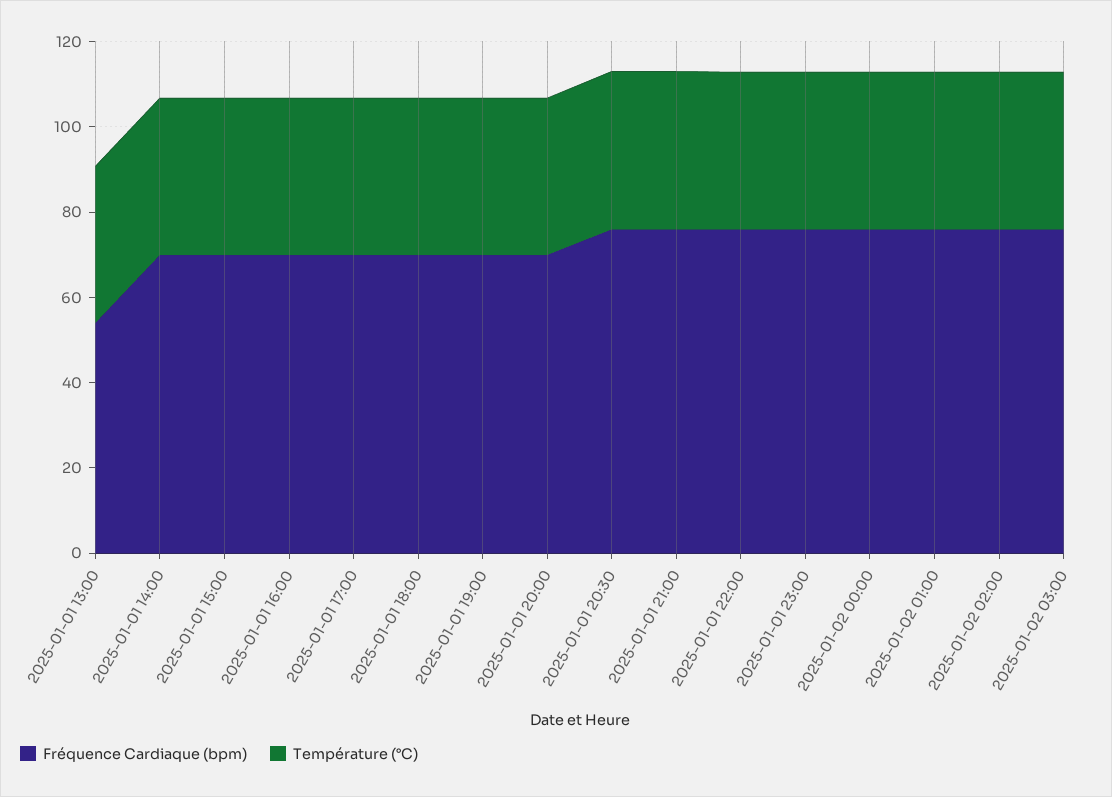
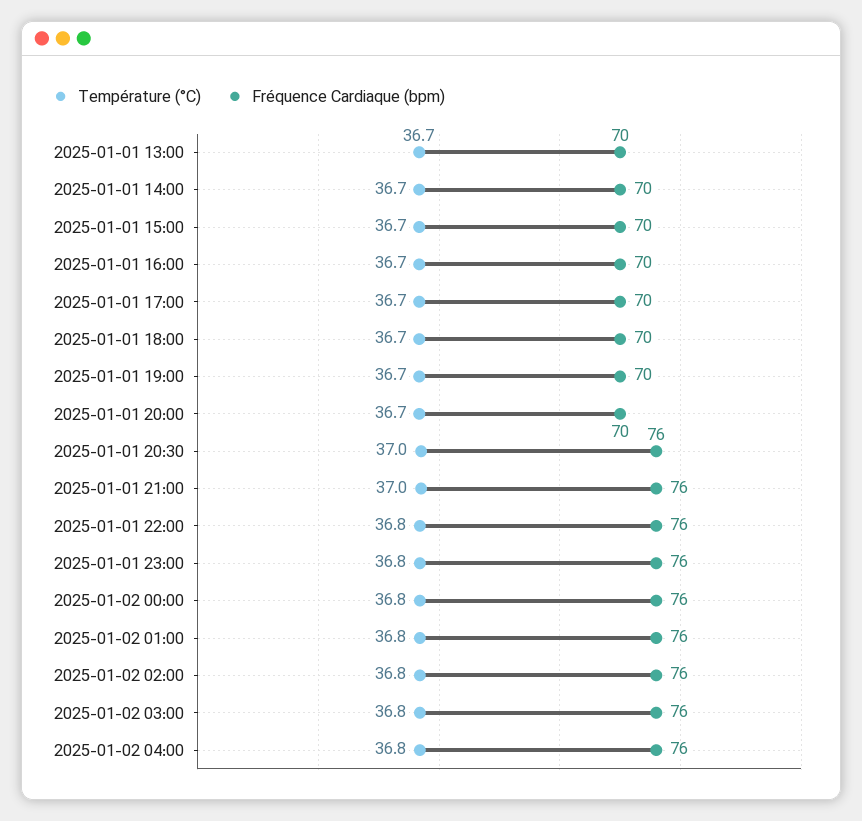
Fréquence Cardiaque (bpm), 2025-01-01 13:00: 55 -> 70
Température (°C), 2025-01-02 04:00: none -> 36.8
Fréquence Cardiaque (bpm), 2025-01-02 04:00: none -> 76

